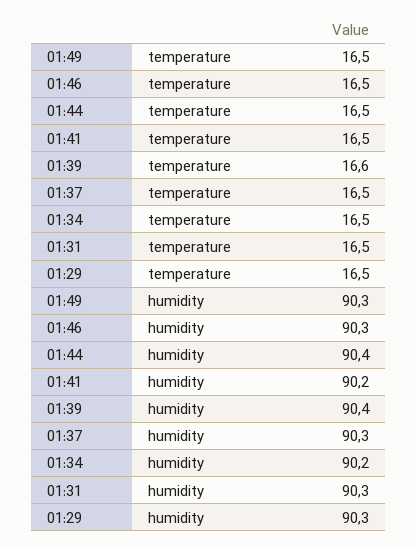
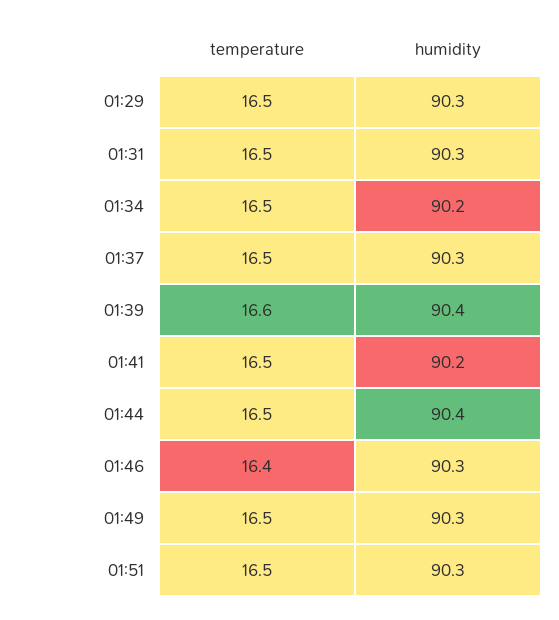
01:46, temperature: 16.5 -> 16.4
01:51, temperature: none -> 16.5
01:51, humidity: none -> 90.3

